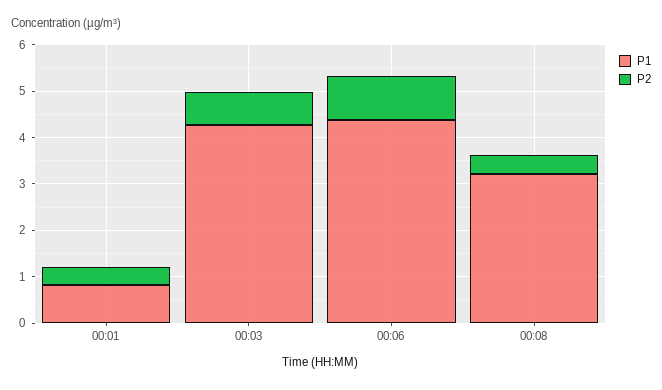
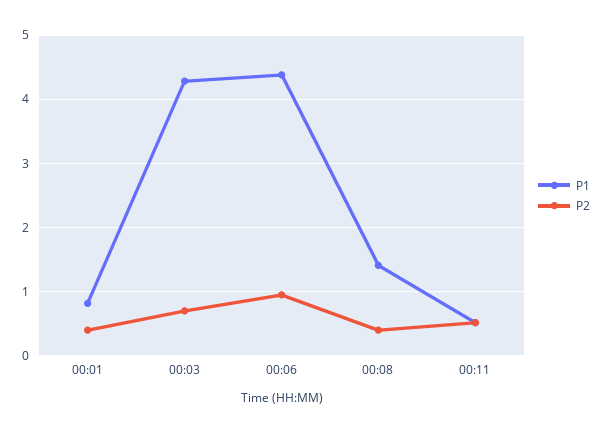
P1, 00:08: 3.2 -> 1.4
P1, 00:11: none -> 0.5
P2, 00:11: none -> 0.5

